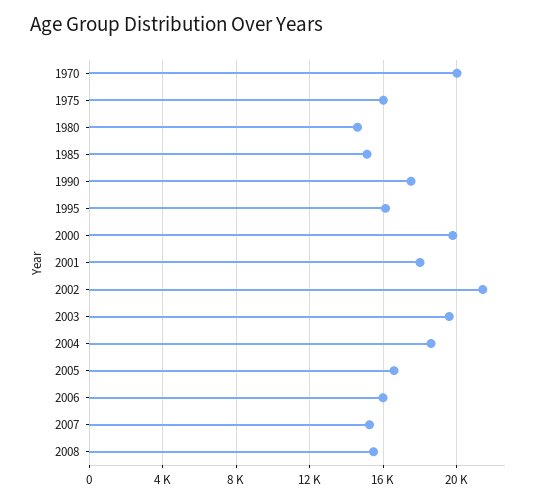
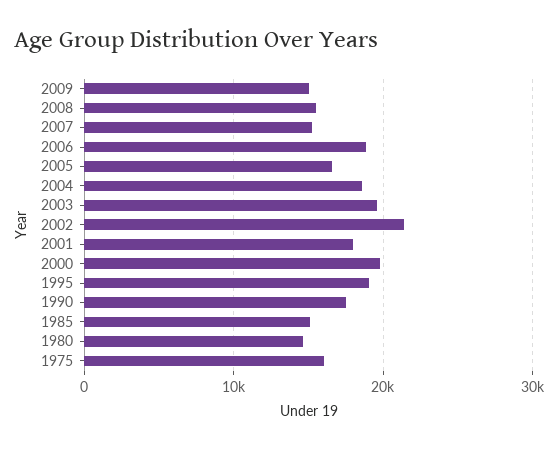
1970: 20000 -> none
1995: 16000 -> 19000
2006: 16000 -> 19000
2009: none -> 15000

